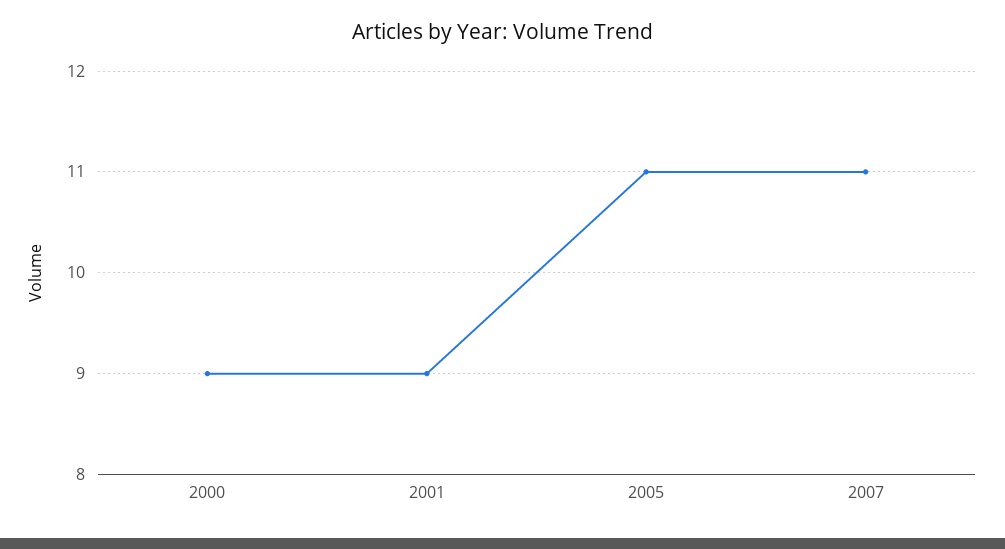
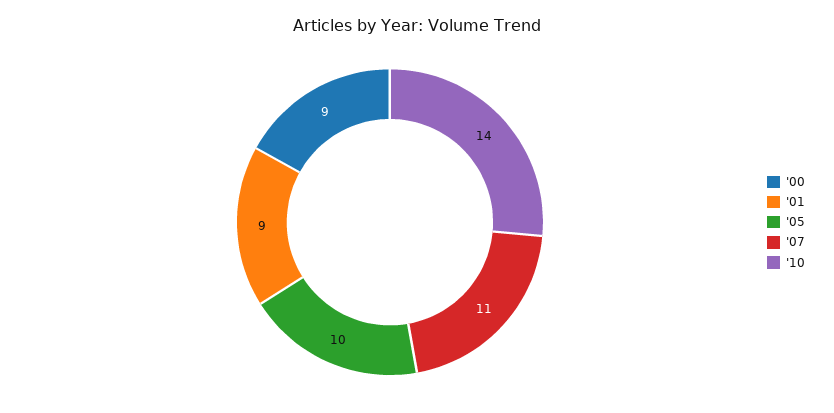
2005: 11 -> 10
'10: none -> 14

